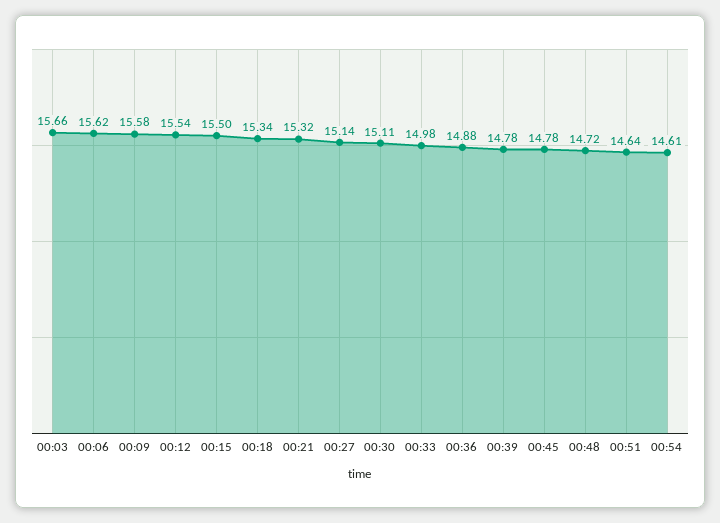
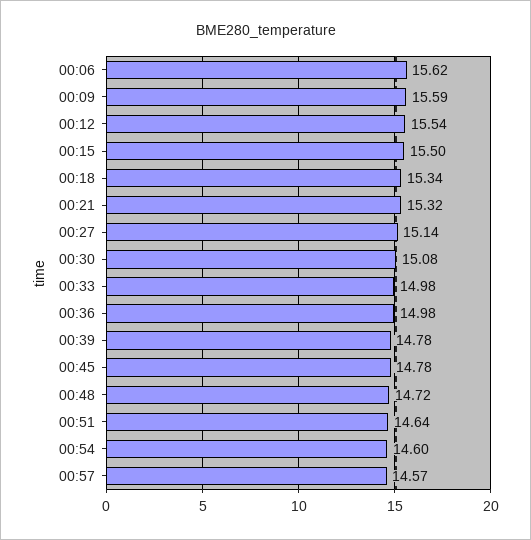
00:03: 15.66 -> none
00:09: 15.58 -> 15.59
00:30: 15.11 -> 15.08
00:36: 14.88 -> 14.98
00:54: 14.61 -> 14.6
00:57: none -> 14.57

